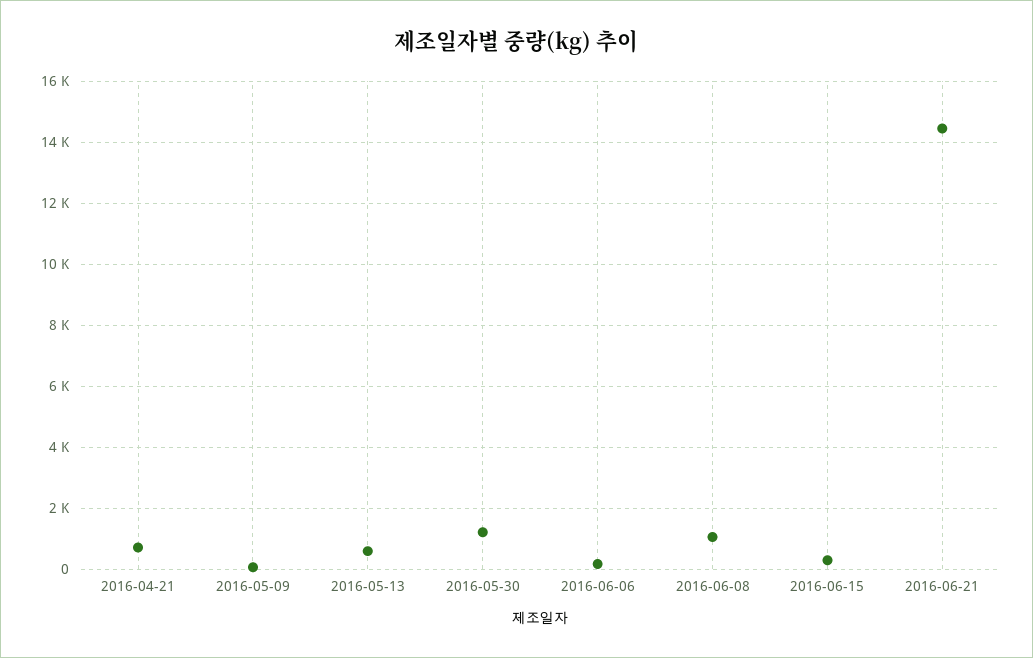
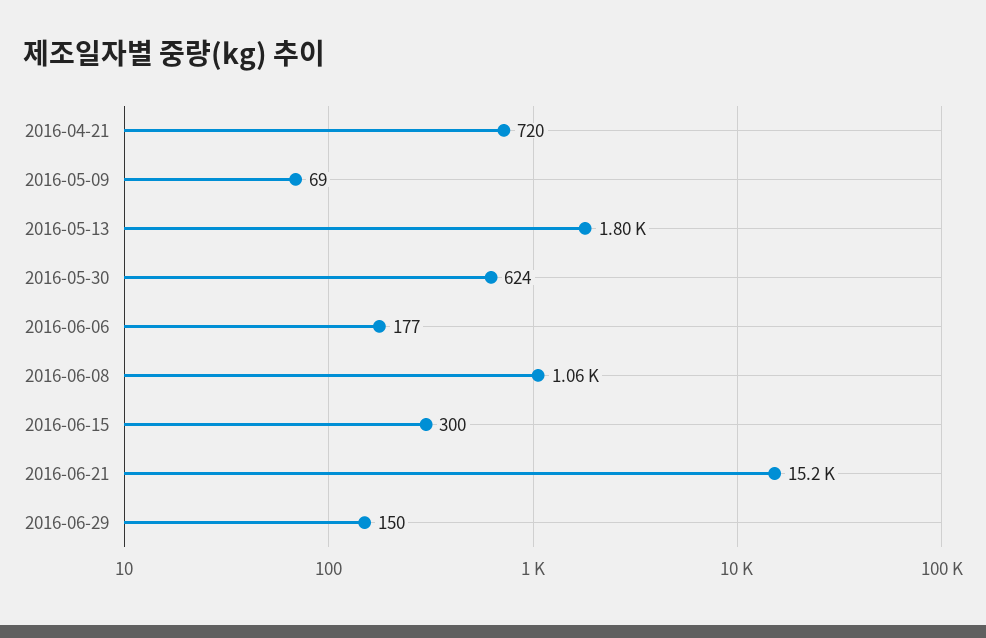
2016-05-13: 600 -> 1800
2016-05-30: 1200 -> 624
2016-06-21: 14400 -> 15200
2016-06-29: none -> 150

